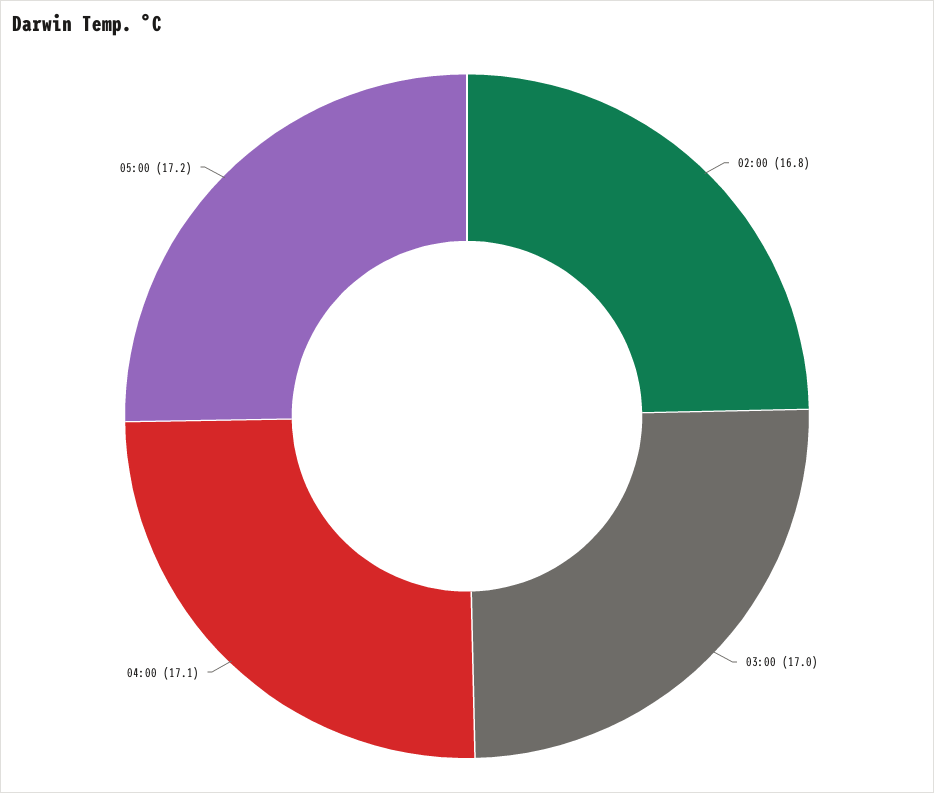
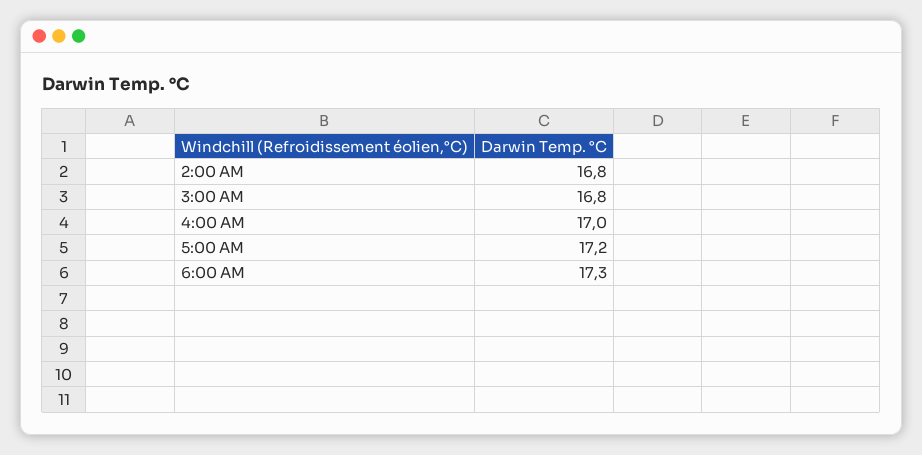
03:00: 17 -> 16.8
04:00: 17.1 -> 17
6:00 AM: none -> 17.3

